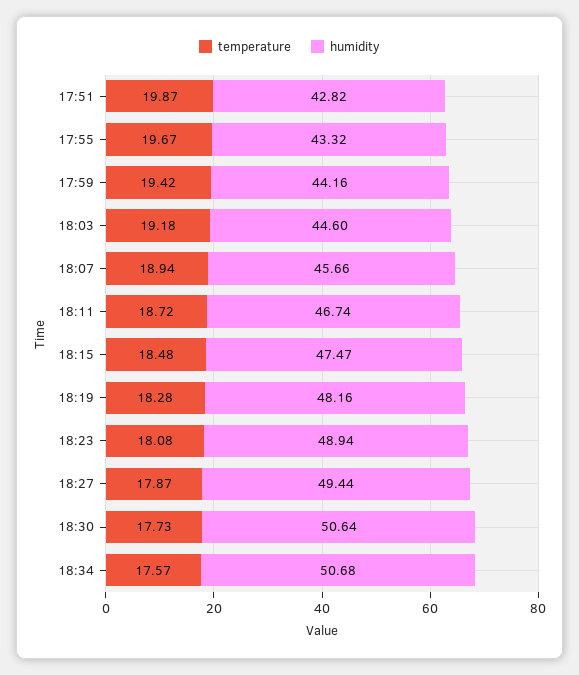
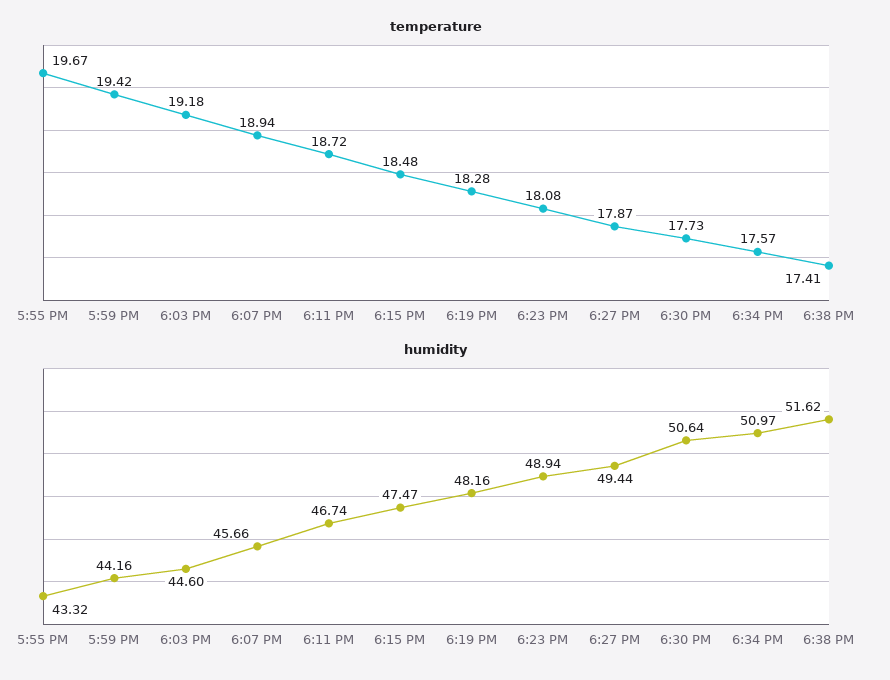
temperature, 17:51: 19.87 -> none
humidity, 17:51: 42.82 -> none
humidity, 18:34: 50.68 -> 50.97
temperature, 6:38 PM: none -> 17.41
humidity, 6:38 PM: none -> 51.62

